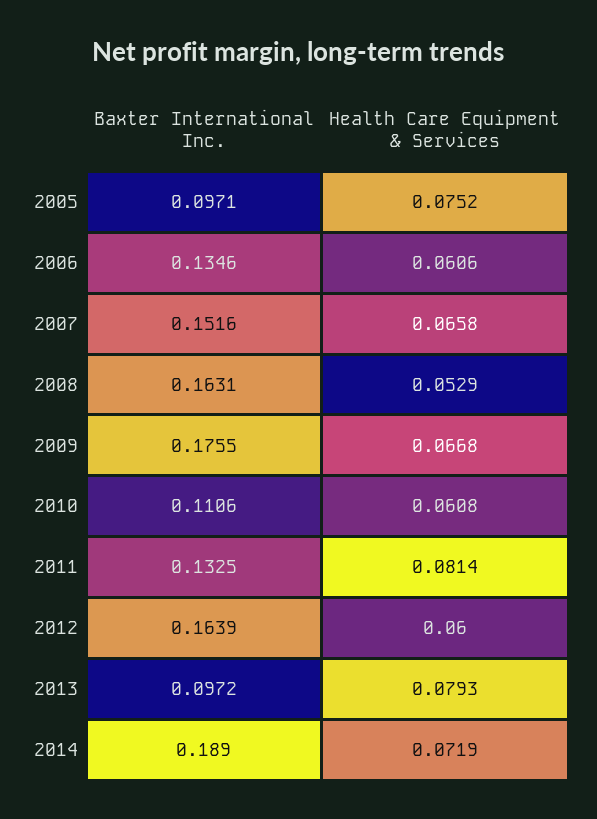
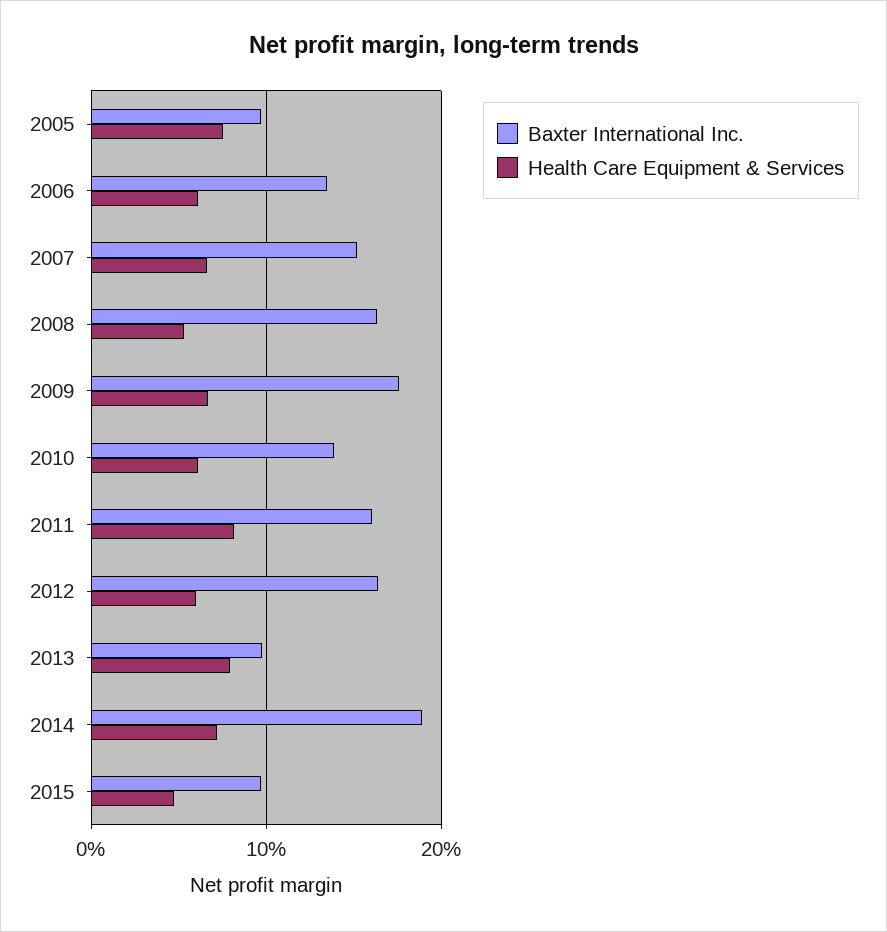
Baxter International Inc., 2010: 0.1106 -> 0.14
Baxter International Inc., 2011: 0.1325 -> 0.16
Baxter International Inc., 2015: none -> 0.1
Health Care Equipment & Services, 2015: none -> 0.05

